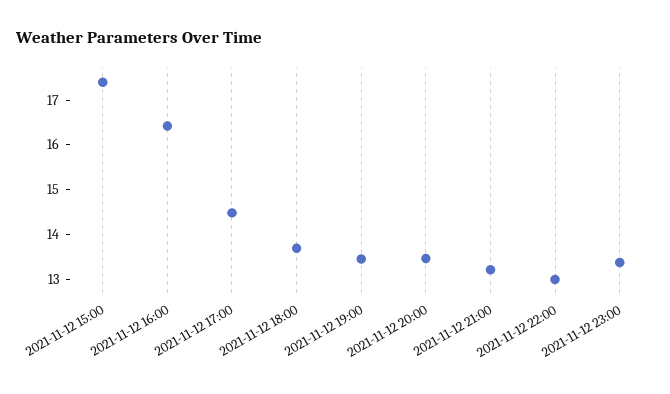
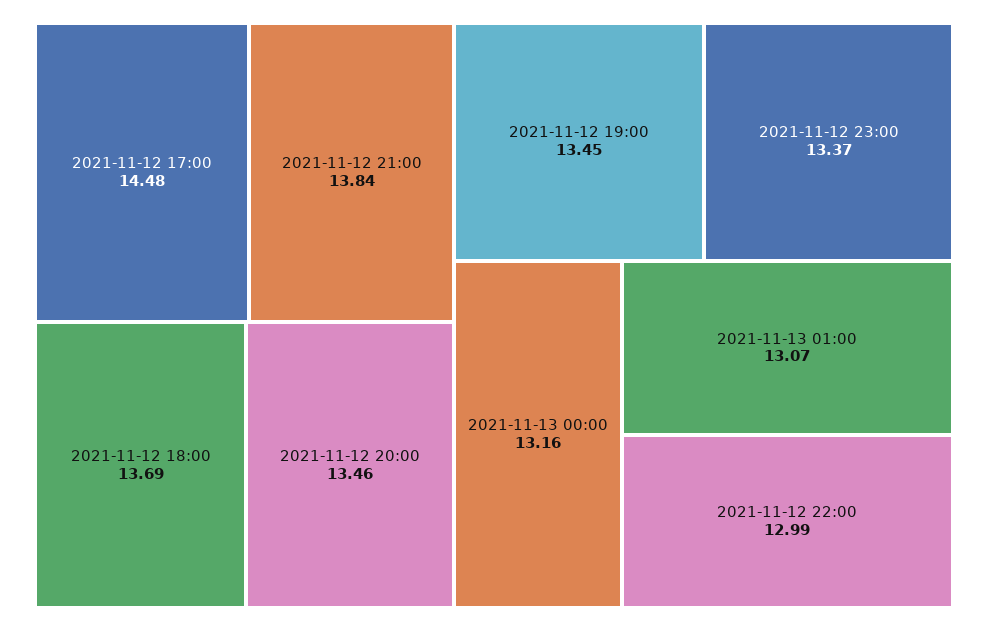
2021-11-12 15:00: 17.4 -> none
2021-11-12 16:00: 16.4 -> none
2021-11-12 21:00: 13.2 -> 13.84
2021-11-13 00:00: none -> 13.16
2021-11-13 01:00: none -> 13.07

